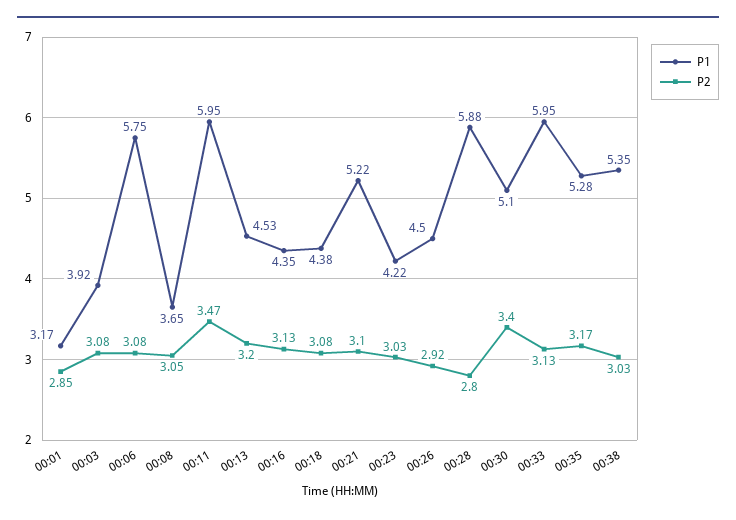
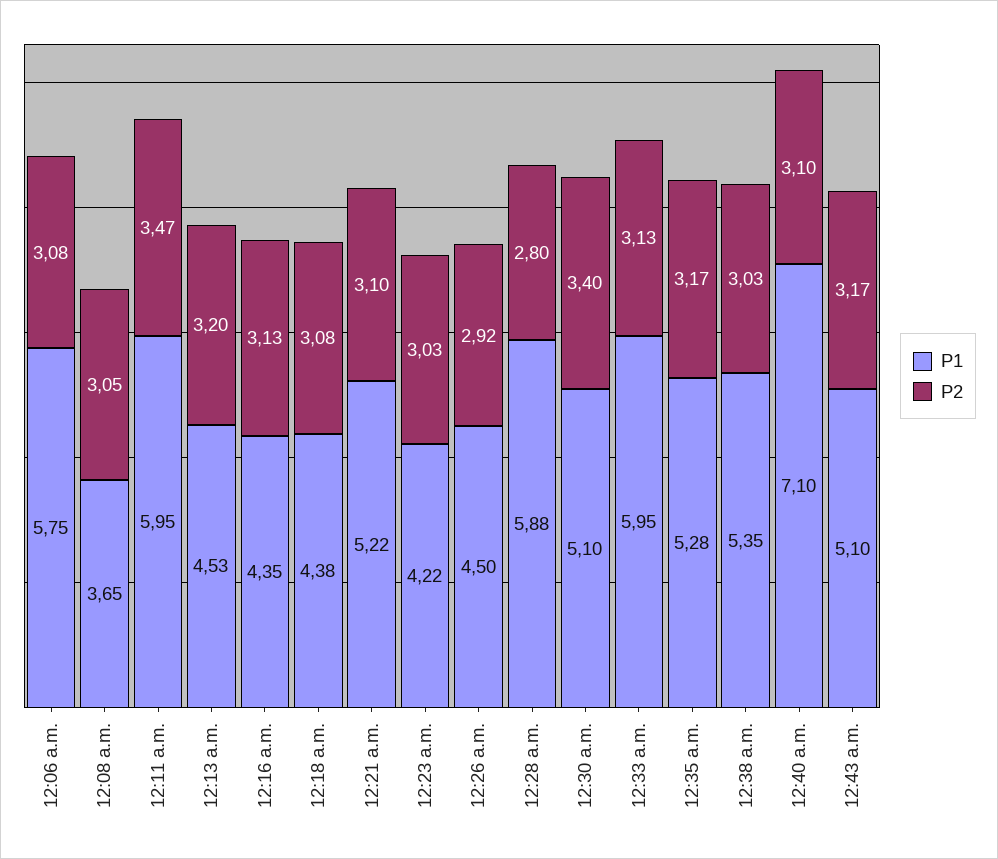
P1, 00:01: 3.17 -> none
P2, 00:01: 2.85 -> none
P1, 00:03: 3.92 -> none
P2, 00:03: 3.08 -> none
P1, 12:40 a.m.: none -> 7.1
P2, 12:40 a.m.: none -> 3.1
P1, 12:43 a.m.: none -> 5.1
P2, 12:43 a.m.: none -> 3.17

